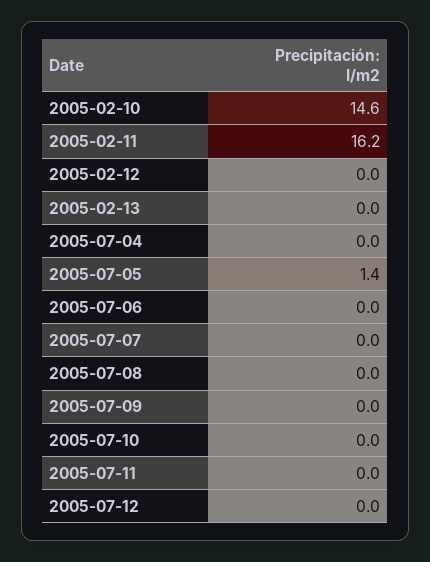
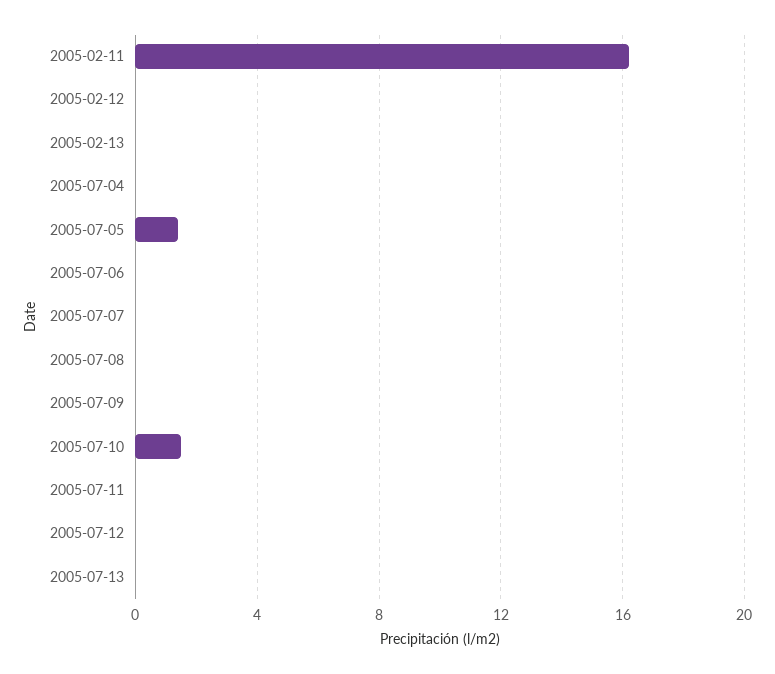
2005-02-10: 14.6 -> none
2005-07-10: 0 -> 1.5
2005-07-13: none -> 0

